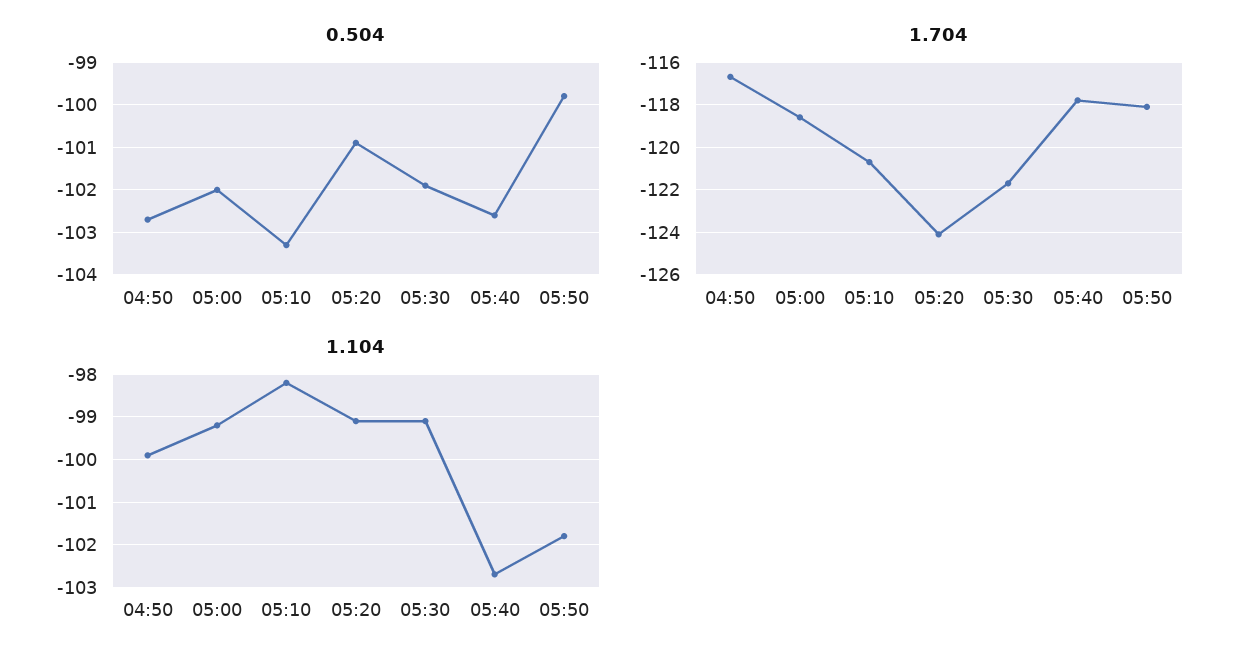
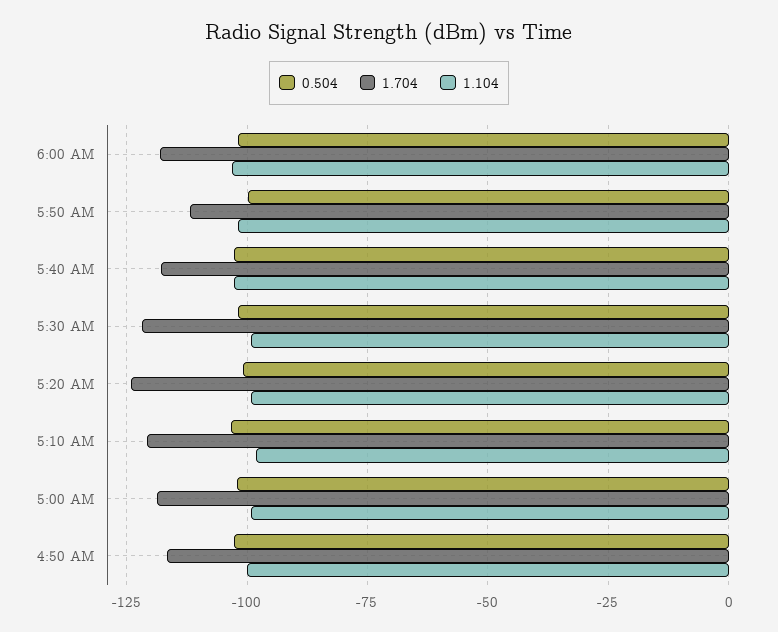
1.704, 05:50: -118 -> -112.5
0.504, 6:00 AM: none -> -102.5
1.704, 6:00 AM: none -> -117.5
1.104, 6:00 AM: none -> -102.5

